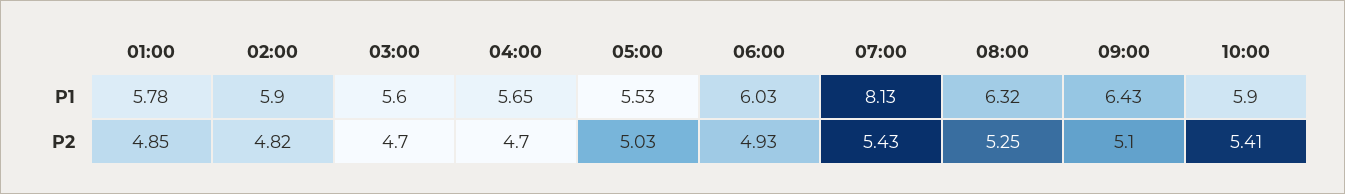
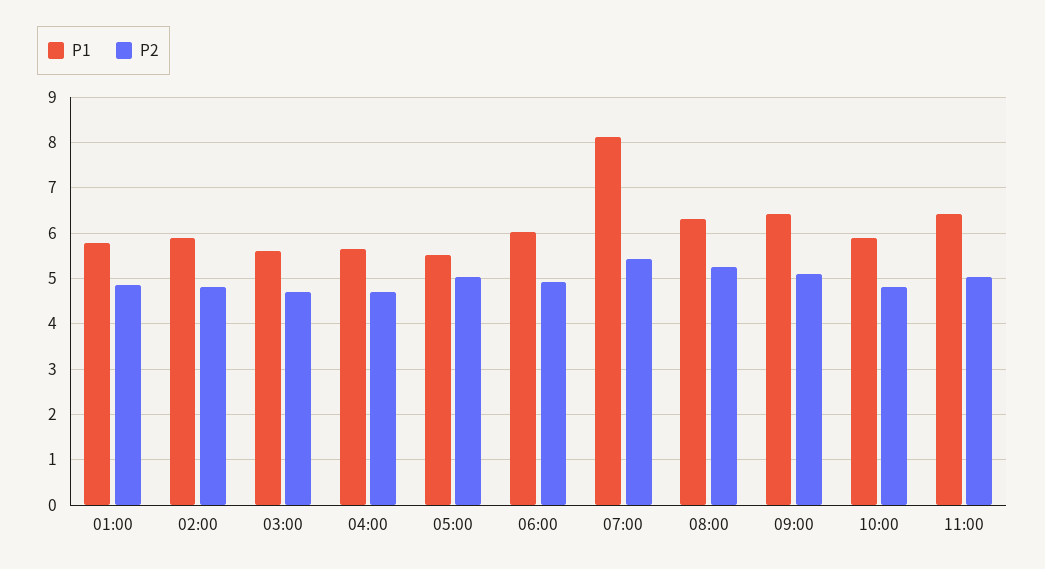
P2, 10:00: 5.41 -> 4.8
P1, 11:00: none -> 6.4
P2, 11:00: none -> 5

